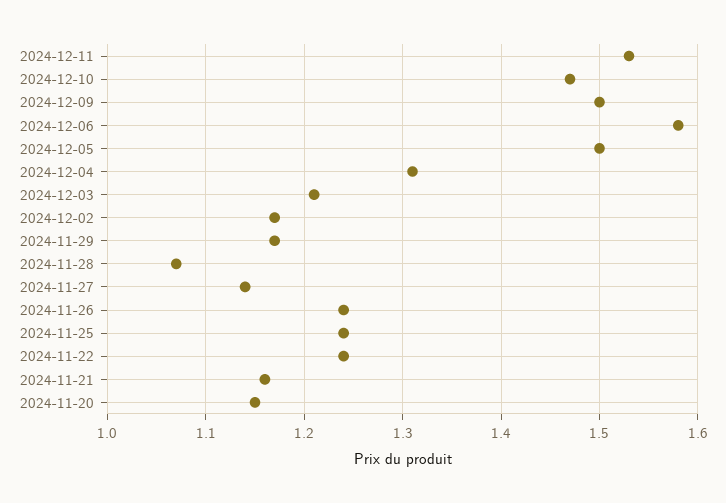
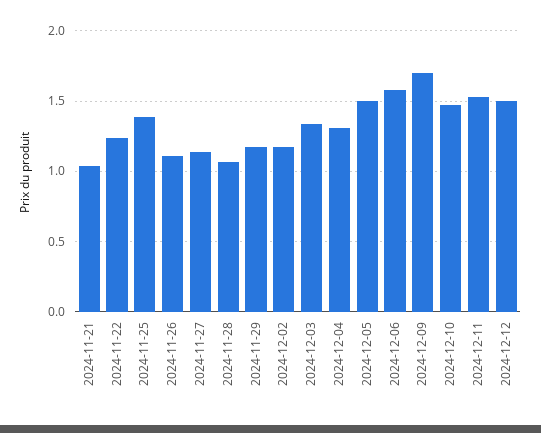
2024-12-09: 1.5 -> 1.7
2024-12-03: 1.21 -> 1.35
2024-11-26: 1.24 -> 1.1
2024-11-25: 1.24 -> 1.4
2024-11-21: 1.16 -> 1.05
2024-11-20: 1.15 -> none
2024-12-12: none -> 1.5

